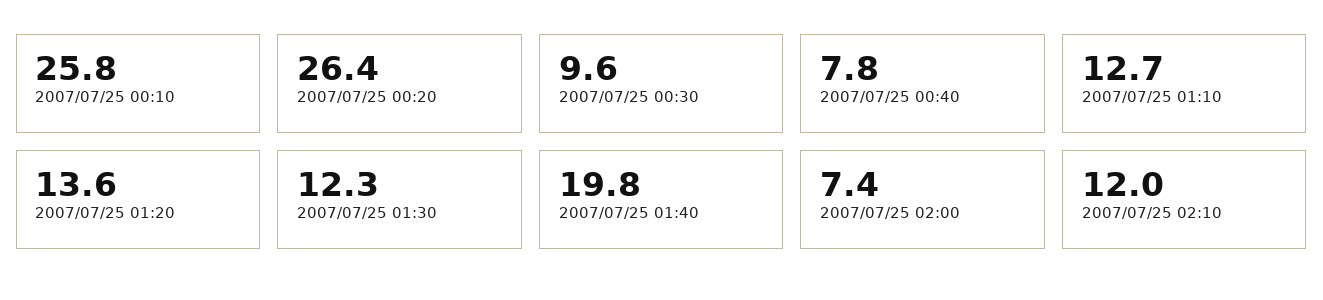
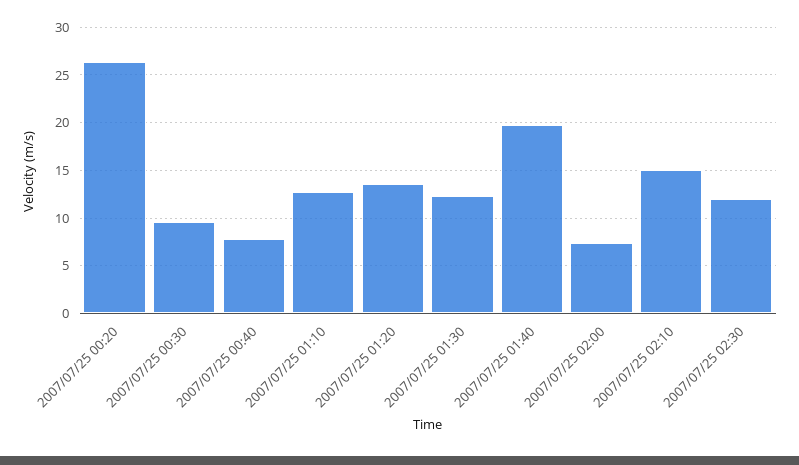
2007/07/25 00:10: 25.8 -> none
2007/07/25 02:10: 12 -> 15
2007/07/25 02:30: none -> 12

